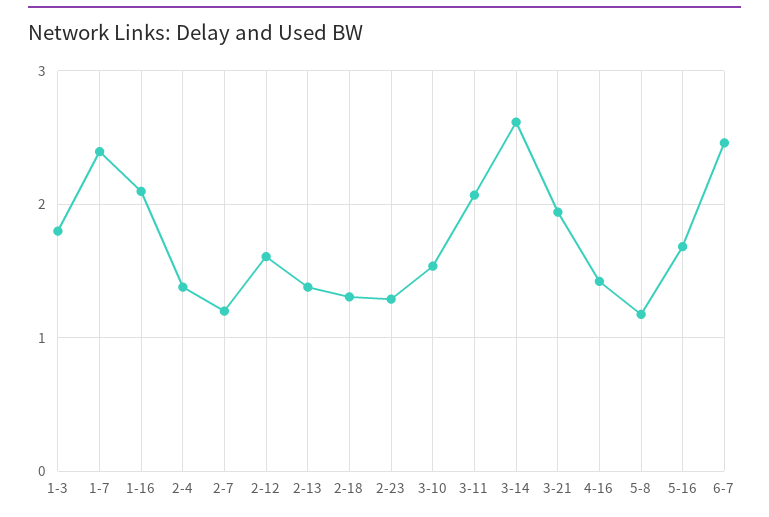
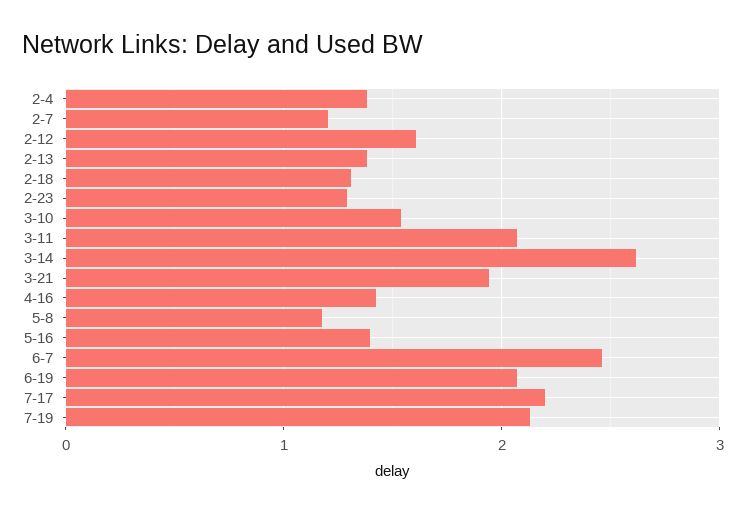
1-3: 1.8 -> none
1-7: 2.4 -> none
1-16: 2.1 -> none
5-16: 1.7 -> 1.4
6-19: none -> 2.1
7-17: none -> 2.2
7-19: none -> 2.1

